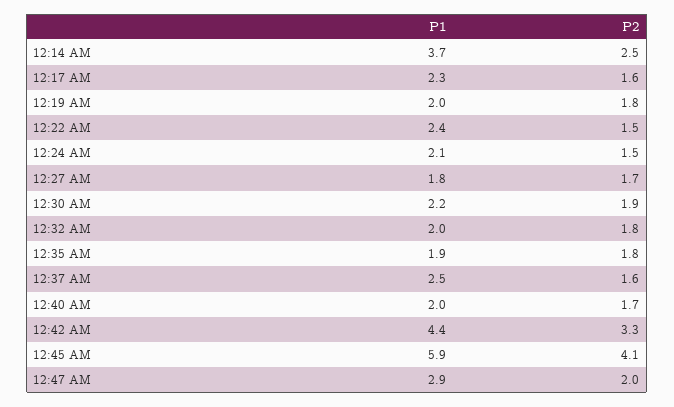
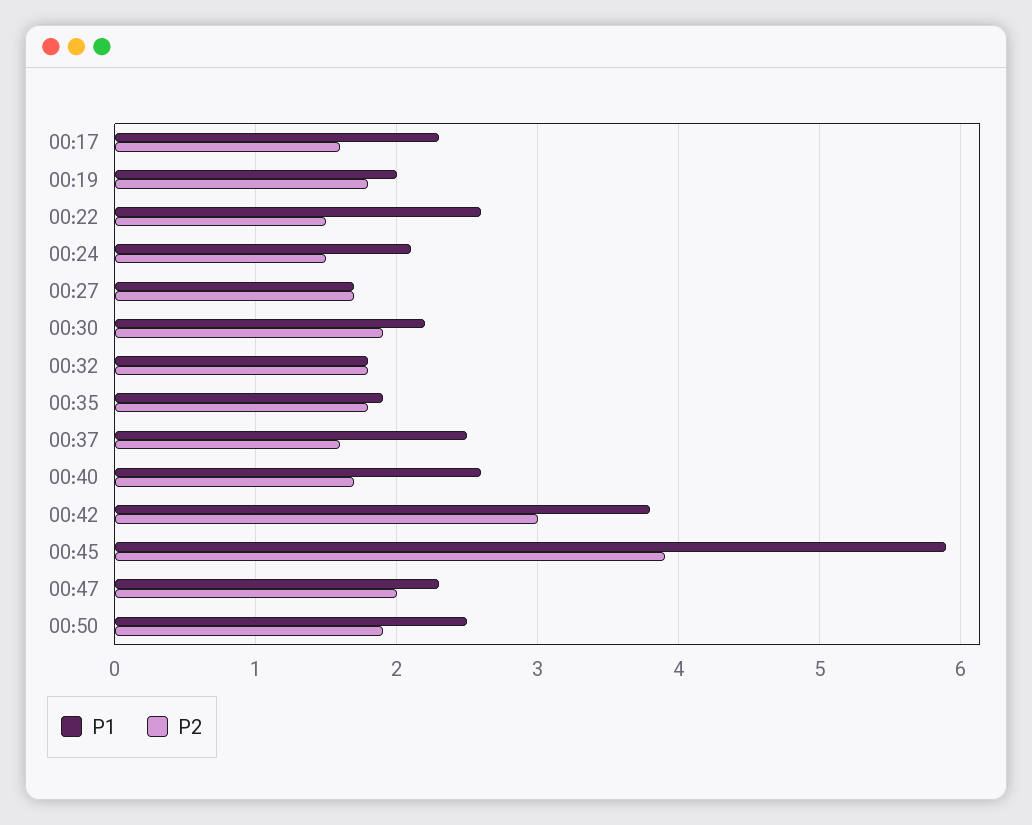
P1, 12:14 AM: 3.7 -> none
P2, 12:14 AM: 2.5 -> none
P1, 12:22 AM: 2.4 -> 2.6
P1, 12:27 AM: 1.8 -> 1.7
P1, 12:32 AM: 2 -> 1.8
P1, 12:40 AM: 2 -> 2.6
P1, 12:42 AM: 4.4 -> 3.8
P2, 12:42 AM: 3.3 -> 3
P2, 12:45 AM: 4.1 -> 3.9
P1, 12:47 AM: 2.9 -> 2.3
P1, 00:50: none -> 2.5
P2, 00:50: none -> 1.9

